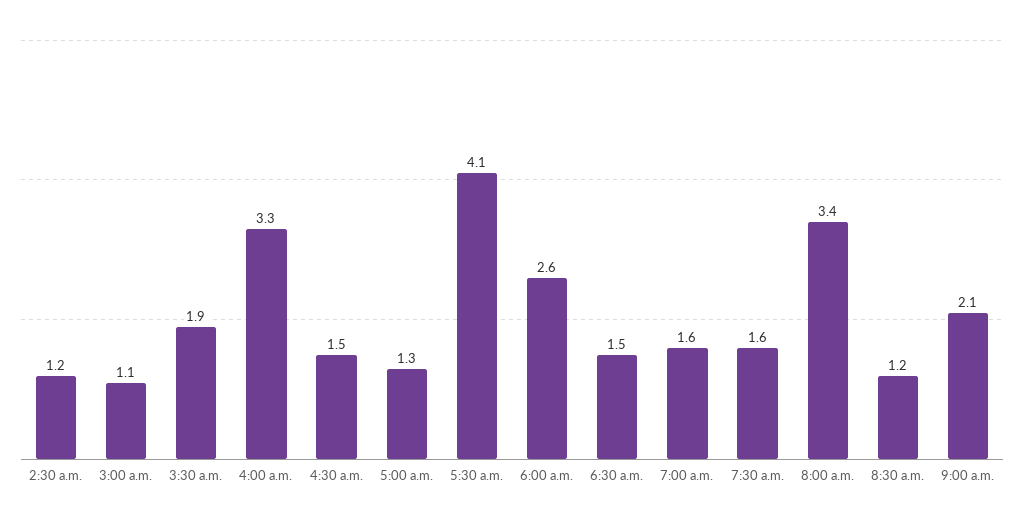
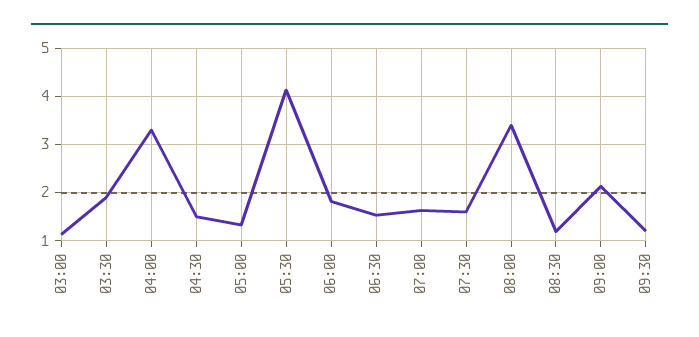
2:30 a.m.: 1.2 -> none
6:00 a.m.: 2.6 -> 1.8
09:30: none -> 1.2

